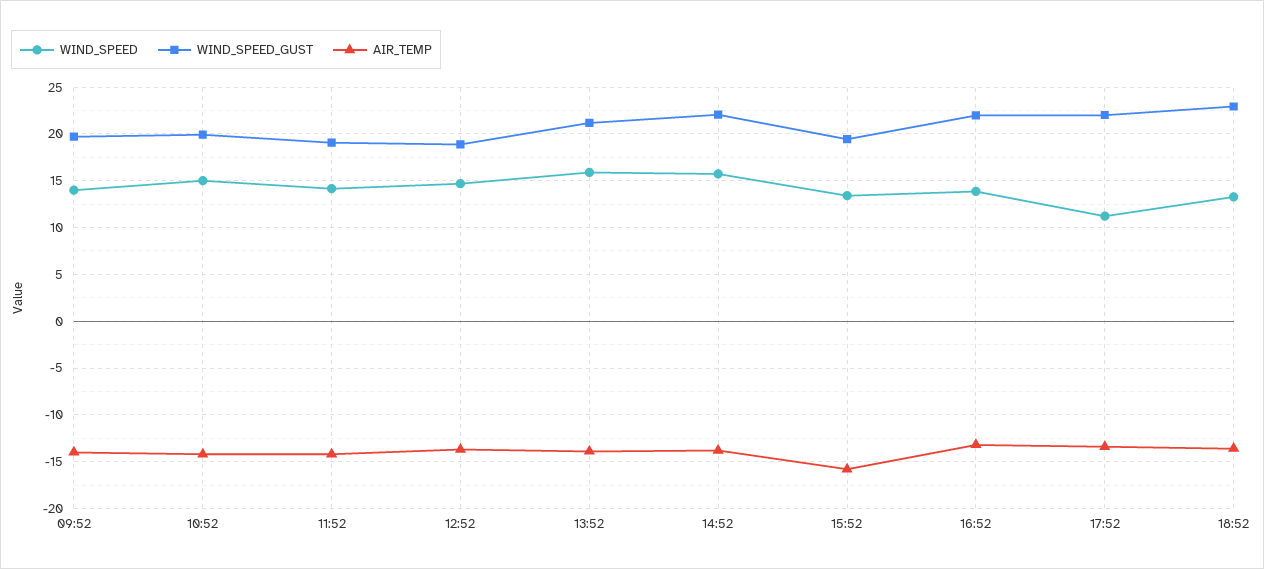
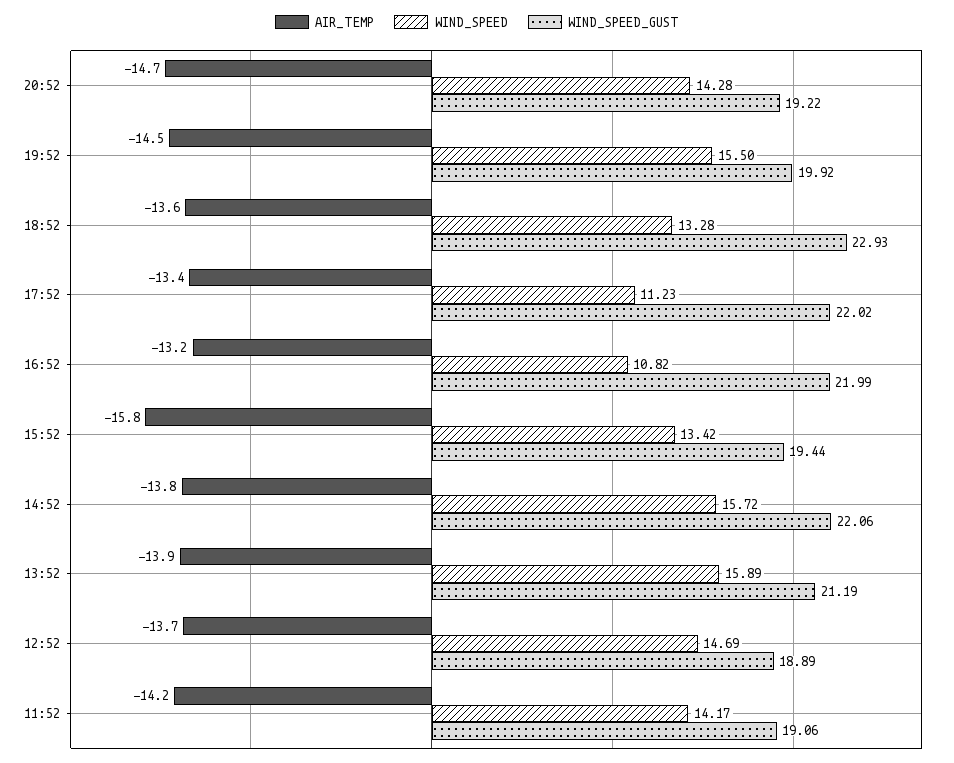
WIND_SPEED, 09:52: 14 -> none
WIND_SPEED_GUST, 09:52: 20 -> none
AIR_TEMP, 09:52: -14 -> none
WIND_SPEED, 10:52: 15 -> none
WIND_SPEED_GUST, 10:52: 20 -> none
AIR_TEMP, 10:52: -14 -> none
WIND_SPEED, 16:52: 14 -> 10.82
AIR_TEMP, 20:52: none -> -14.7
WIND_SPEED, 20:52: none -> 14.28
WIND_SPEED_GUST, 20:52: none -> 19.22
AIR_TEMP, 19:52: none -> -14.5
WIND_SPEED, 19:52: none -> 15.5
WIND_SPEED_GUST, 19:52: none -> 19.92

